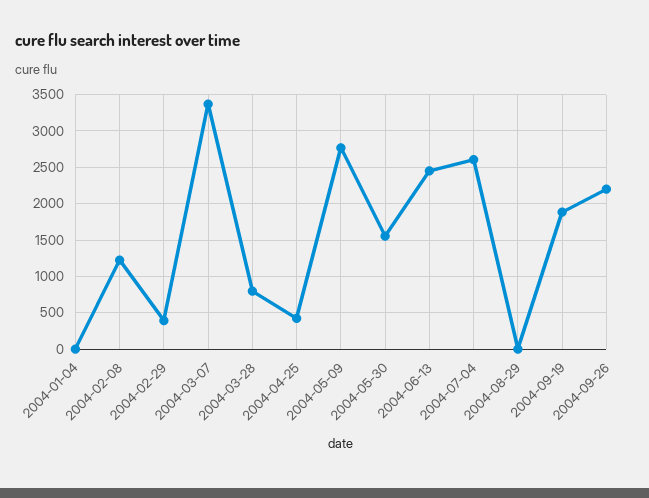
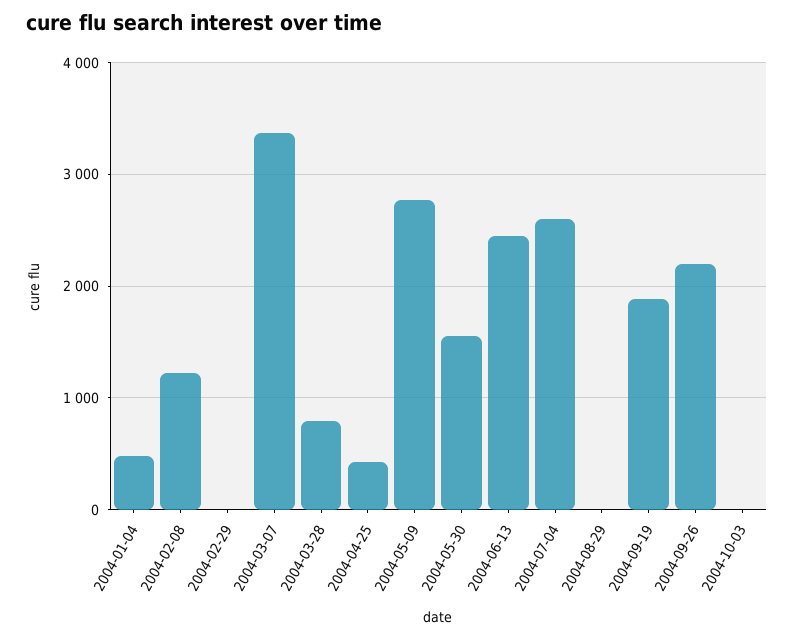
2004-01-04: 0 -> 500
2004-02-29: 400 -> 0
2004-10-03: none -> 0

